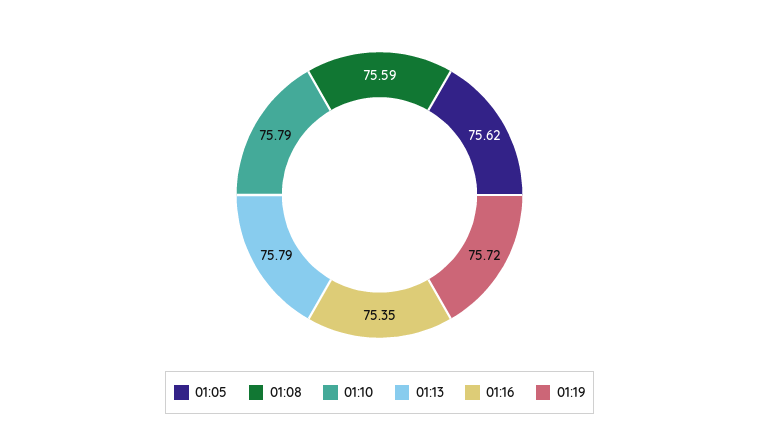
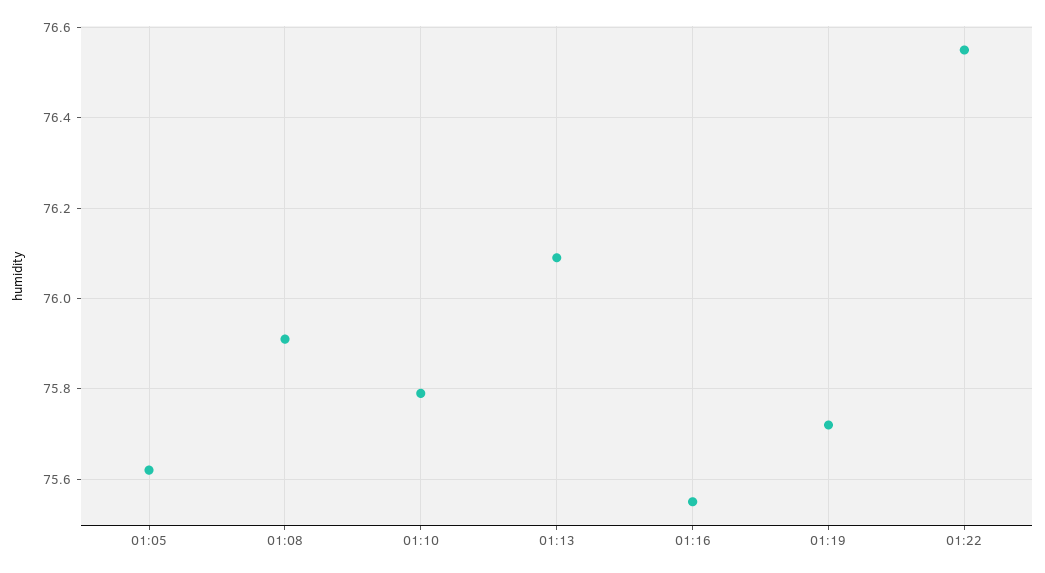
01:08: 75.59 -> 75.9
01:13: 75.79 -> 76.1
01:16: 75.35 -> 75.55
01:22: none -> 76.55

